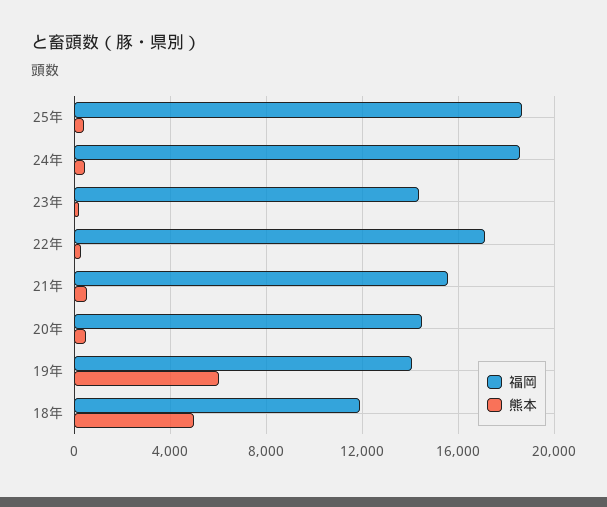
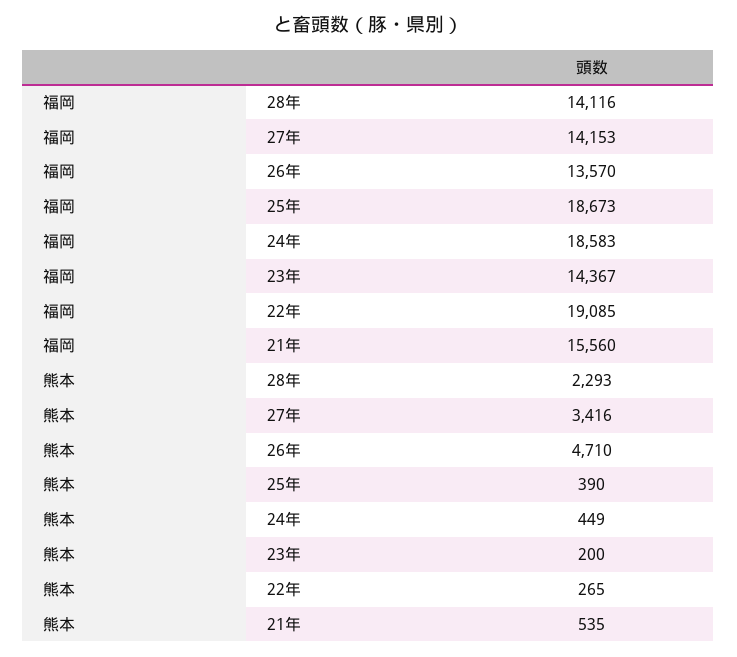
福岡, 22年: 17000 -> 19085
福岡, 20年: 14500 -> none
熊本, 20年: 500 -> none
福岡, 19年: 14000 -> none
熊本, 19年: 6000 -> none
福岡, 18年: 12000 -> none
熊本, 18年: 5000 -> none
福岡, 28年: none -> 14116
福岡, 27年: none -> 14153
福岡, 26年: none -> 13570
熊本, 28年: none -> 2293
熊本, 27年: none -> 3416
熊本, 26年: none -> 4710

